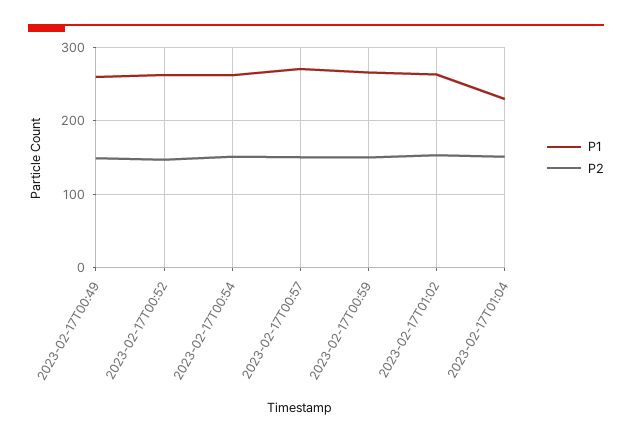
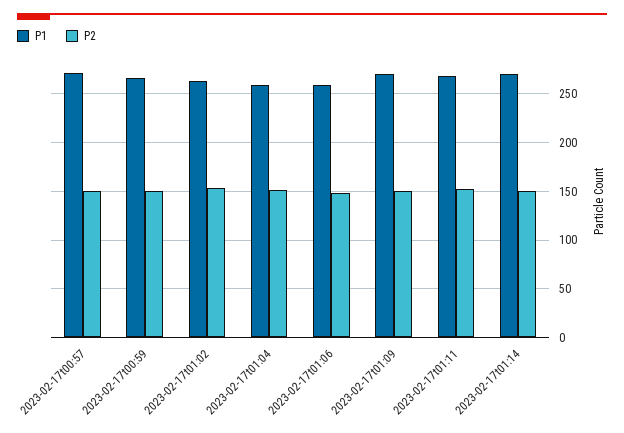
P1, 2023-02-17T00:49: 260 -> none
P2, 2023-02-17T00:49: 150 -> none
P1, 2023-02-17T00:52: 260 -> none
P2, 2023-02-17T00:52: 150 -> none
P1, 2023-02-17T00:54: 260 -> none
P2, 2023-02-17T00:54: 150 -> none
P1, 2023-02-17T01:04: 230 -> 260
P1, 2023-02-17t01:06: none -> 260
P2, 2023-02-17t01:06: none -> 150
P1, 2023-02-17t01:09: none -> 270
P2, 2023-02-17t01:09: none -> 150
P1, 2023-02-17t01:11: none -> 270
P2, 2023-02-17t01:11: none -> 150
P1, 2023-02-17t01:14: none -> 270
P2, 2023-02-17t01:14: none -> 150

